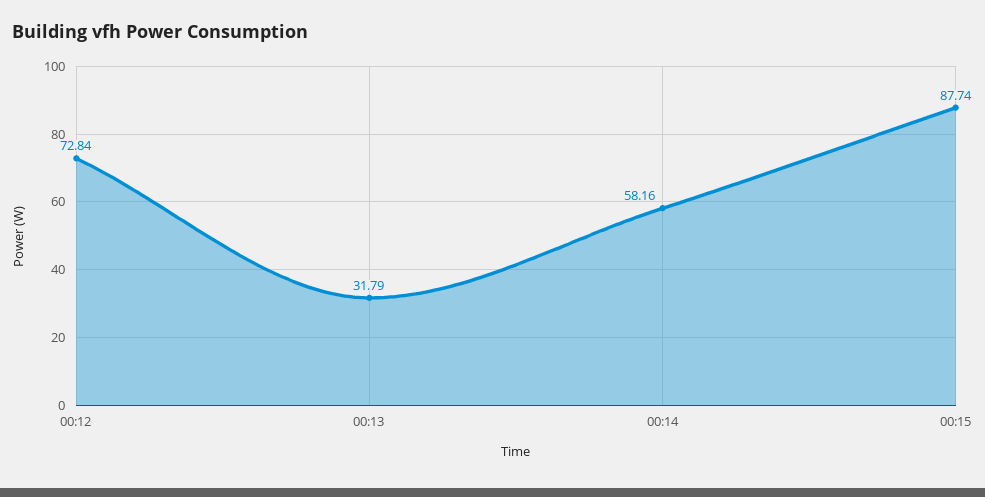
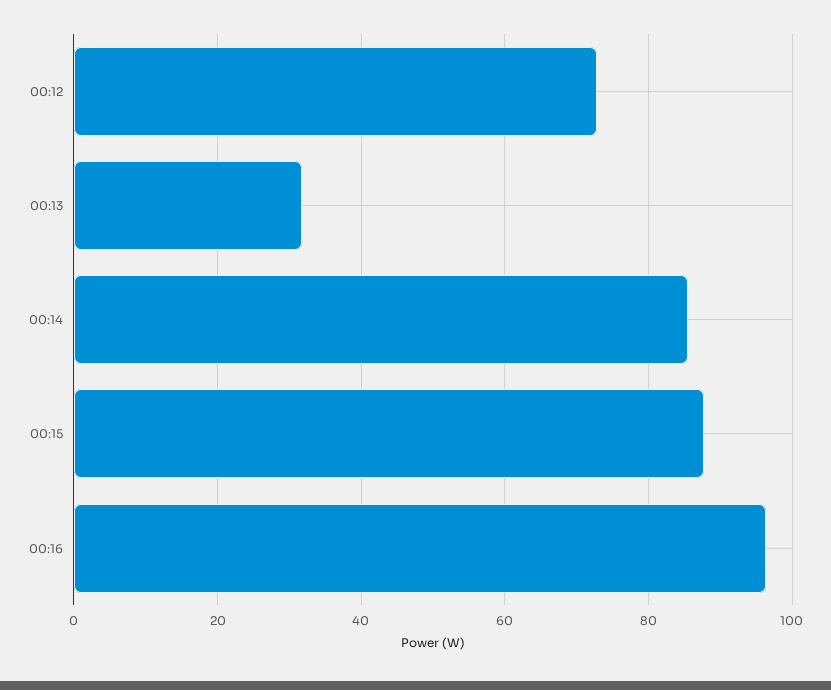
00:14: 58.16 -> 86
00:16: none -> 96

